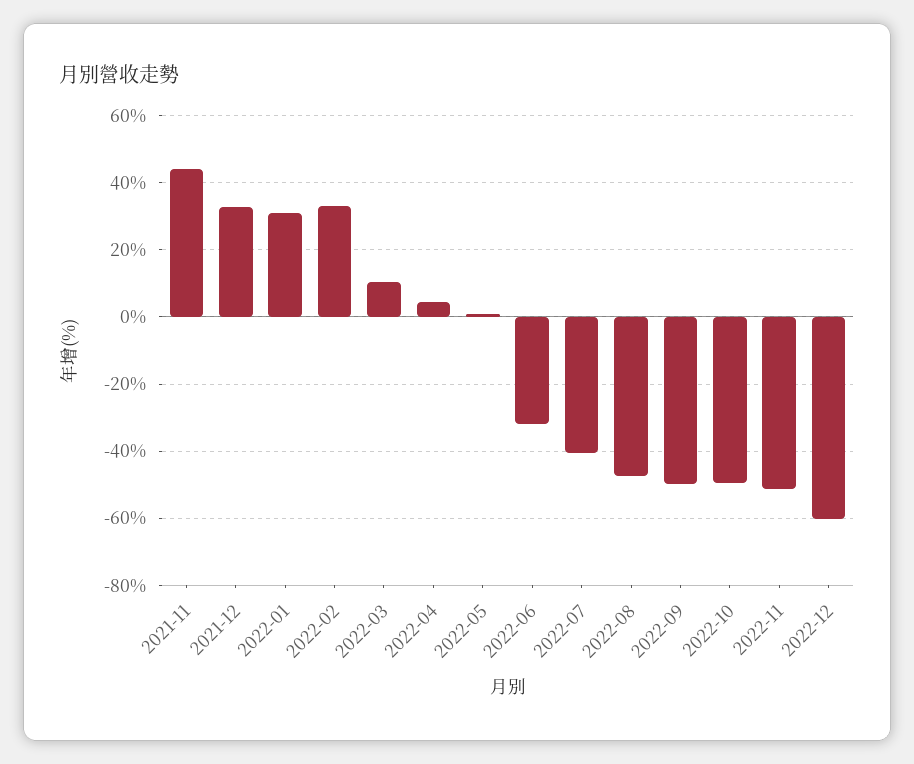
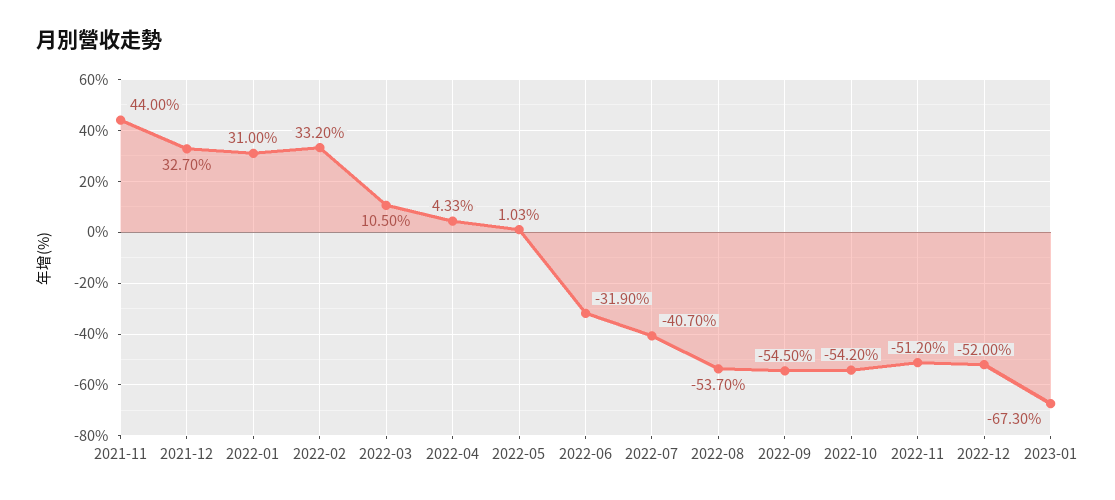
2022-08: -48 -> -53.7
2022-09: -50 -> -54.5
2022-10: -50 -> -54.2
2022-12: -60 -> -52
2023-01: none -> -67.3

